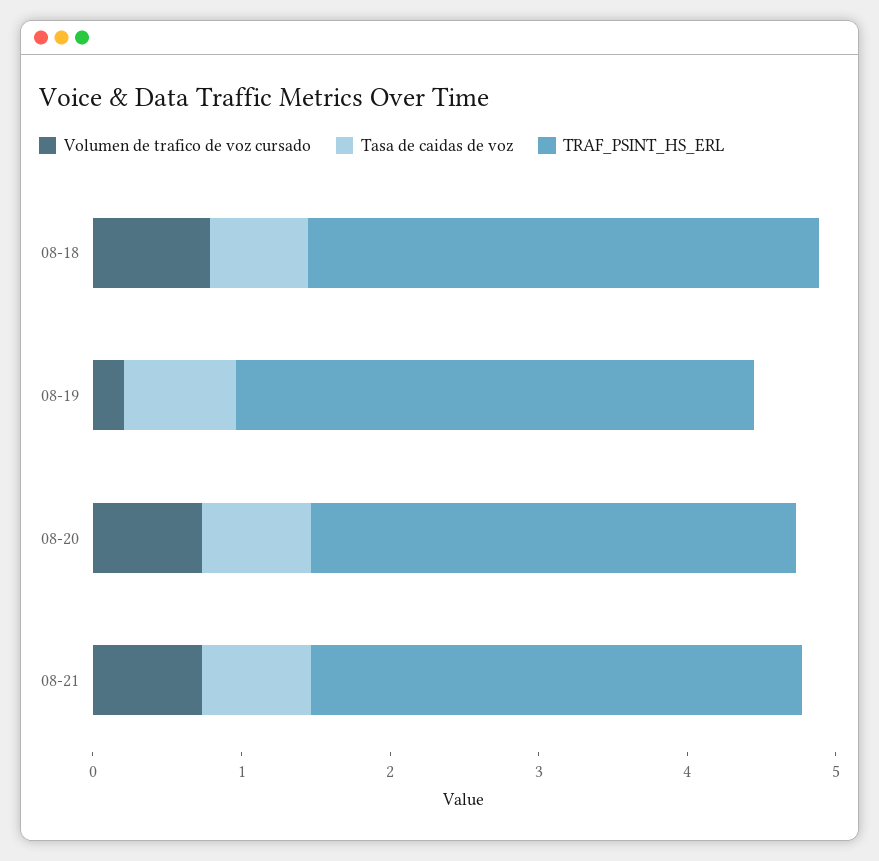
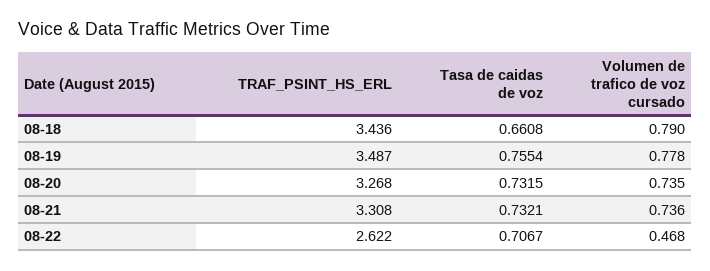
Volumen de trafico de voz cursado, 08-19: 0.2 -> 0.778
TRAF_PSINT_HS_ERL, 08-22: none -> 2.622
Tasa de caidas de voz, 08-22: none -> 0.7067
Volumen de trafico de voz cursado, 08-22: none -> 0.468

